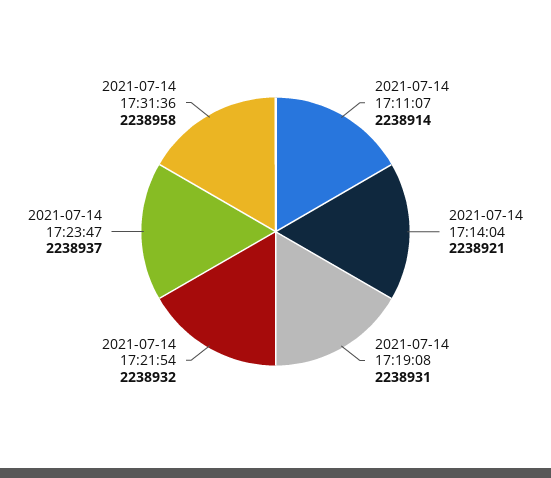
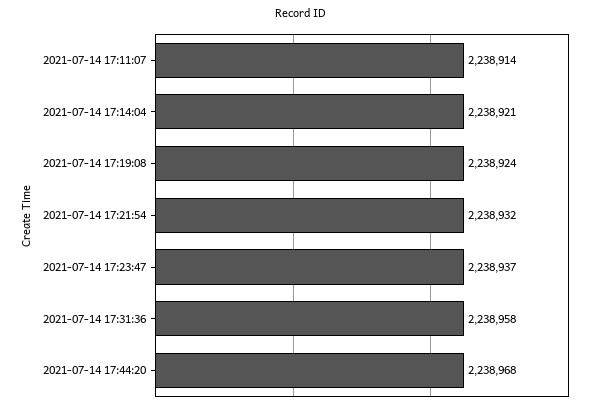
2021-07-14 17:19:08: 2238931 -> 2238924
2021-07-14 17:44:20: none -> 2238968

